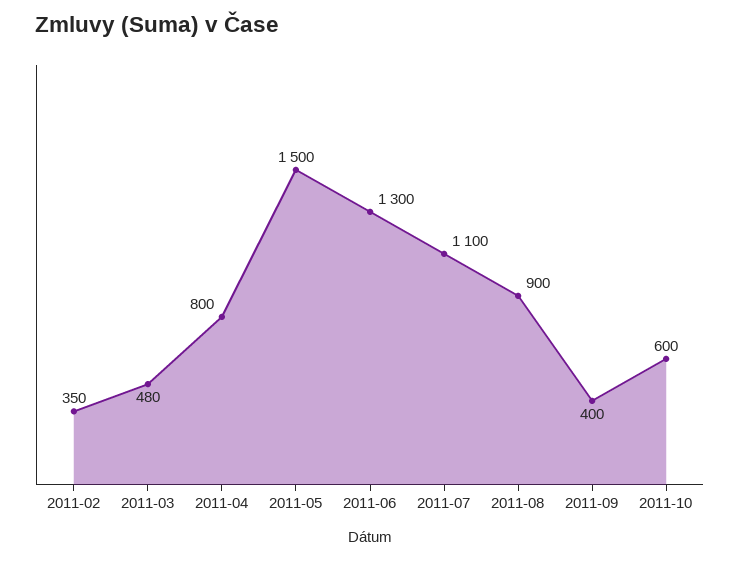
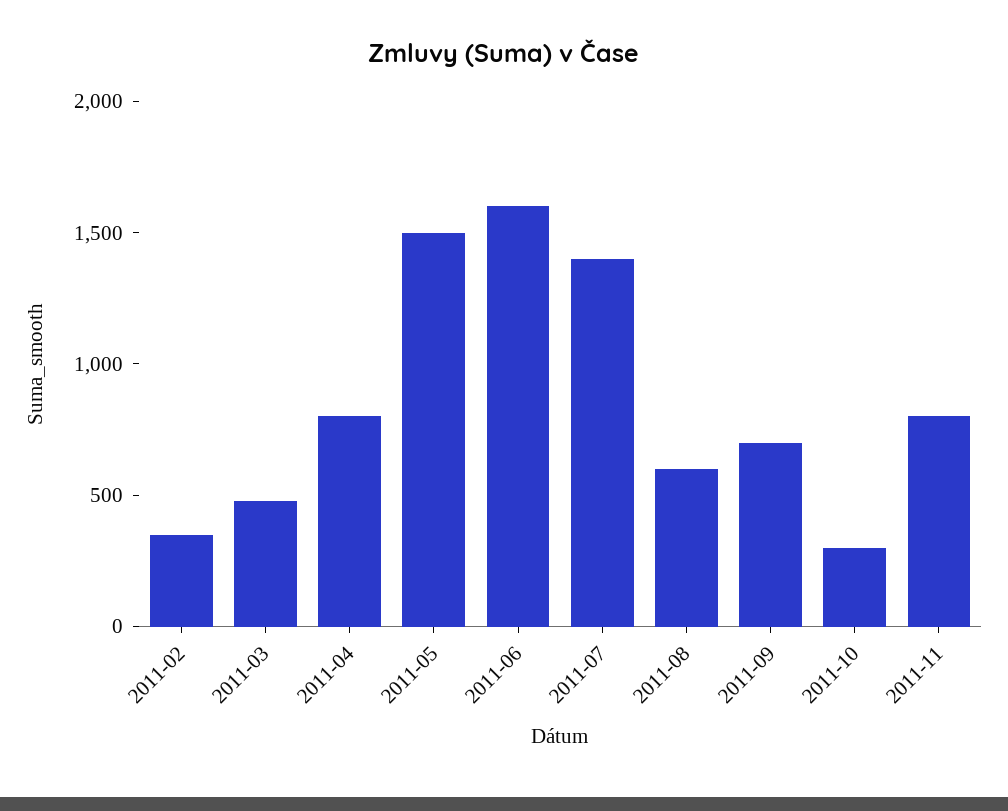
2011-06: 1300 -> 1600
2011-07: 1100 -> 1400
2011-08: 900 -> 600
2011-09: 400 -> 700
2011-10: 600 -> 300
2011-11: none -> 800

